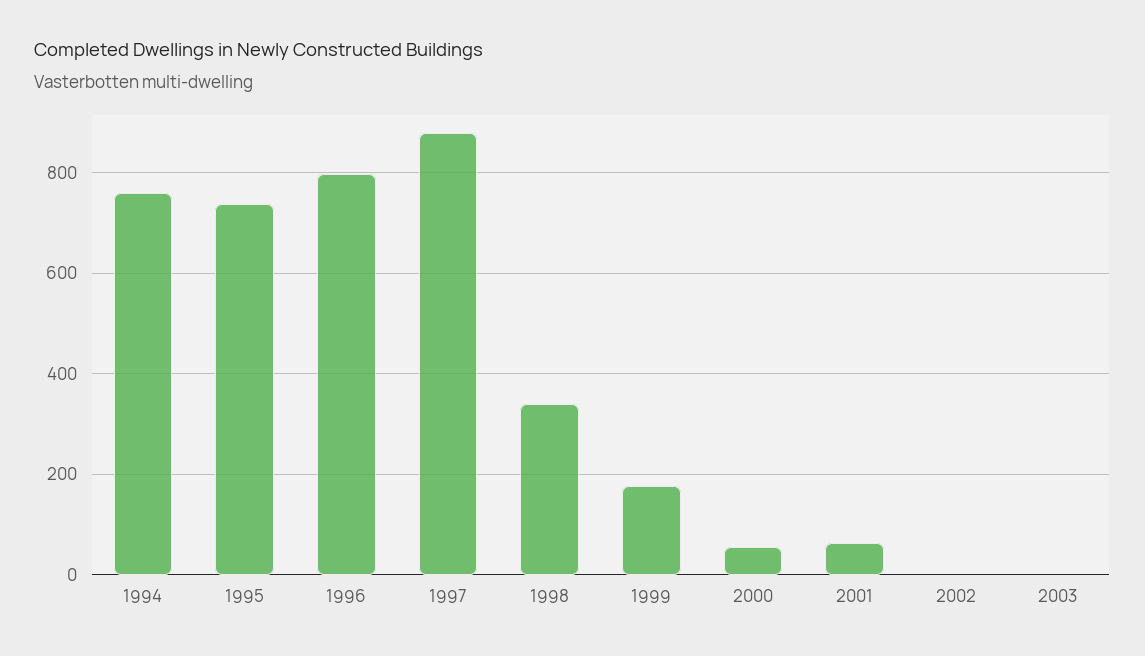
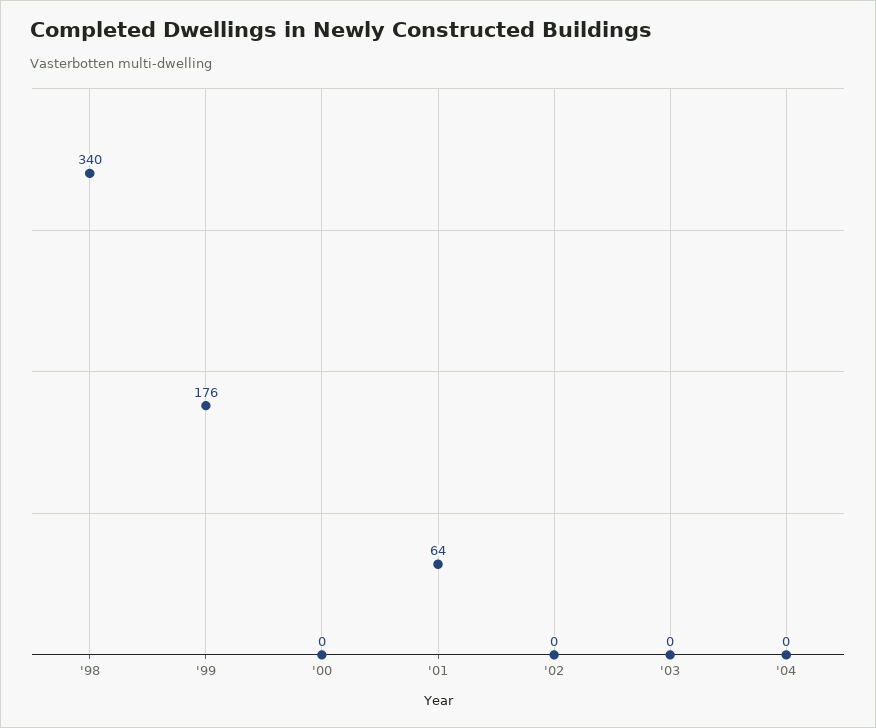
1994: 760 -> none
1995: 740 -> none
1996: 800 -> none
1997: 880 -> none
2000: 60 -> 0
'04: none -> 0

